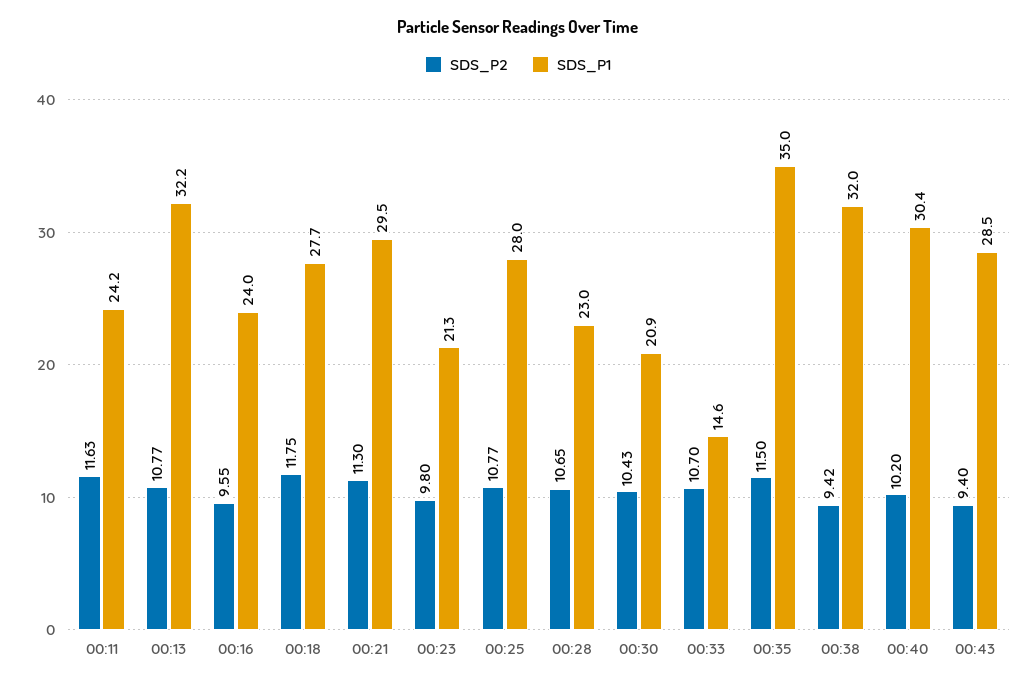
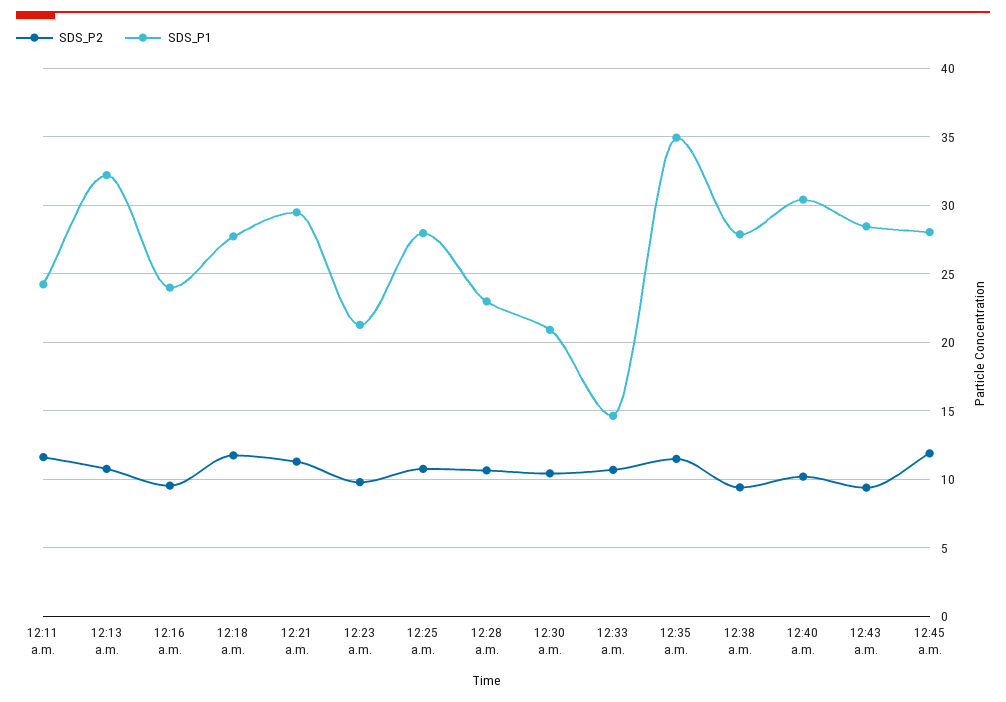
SDS_P1, 00:38: 32 -> 28
SDS_P2, 12:45 a.m.: none -> 12
SDS_P1, 12:45 a.m.: none -> 28

